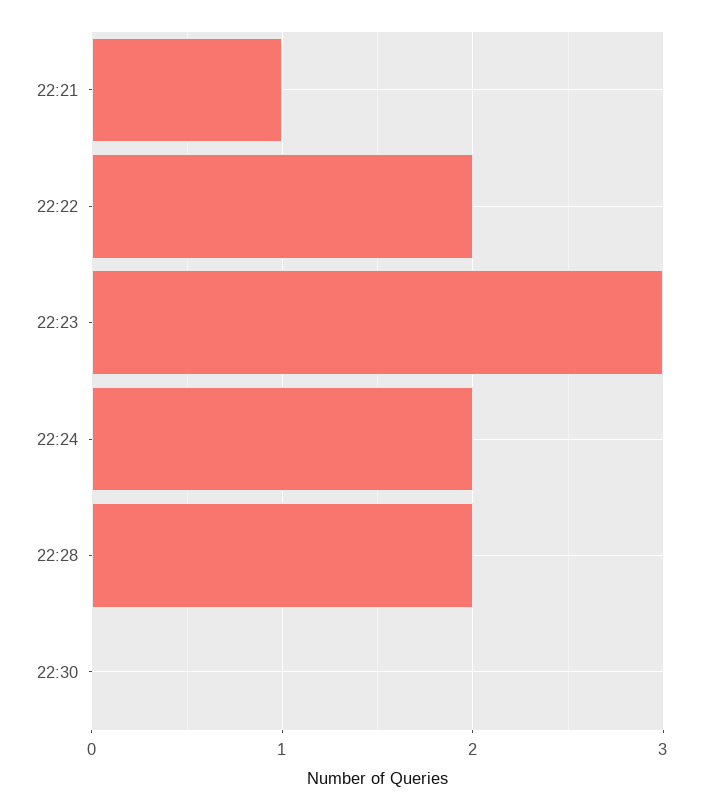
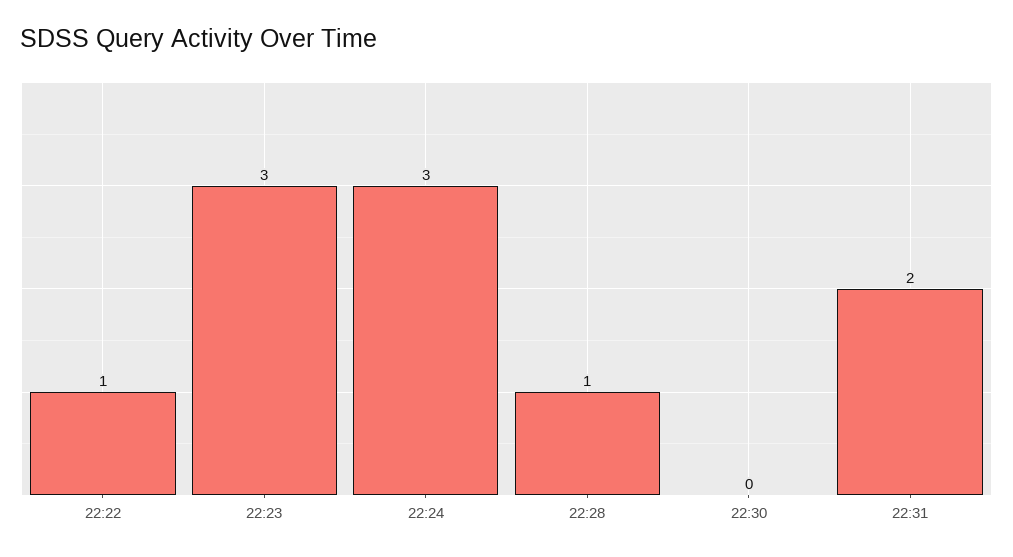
22:21: 1 -> none
22:22: 2 -> 1
22:24: 2 -> 3
22:28: 2 -> 1
22:31: none -> 2

